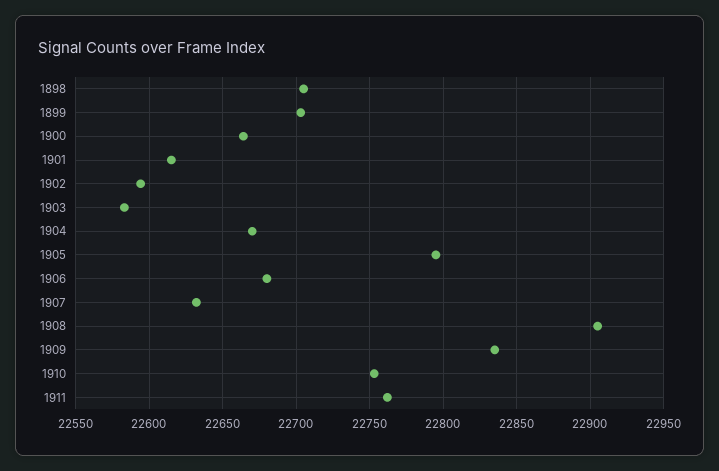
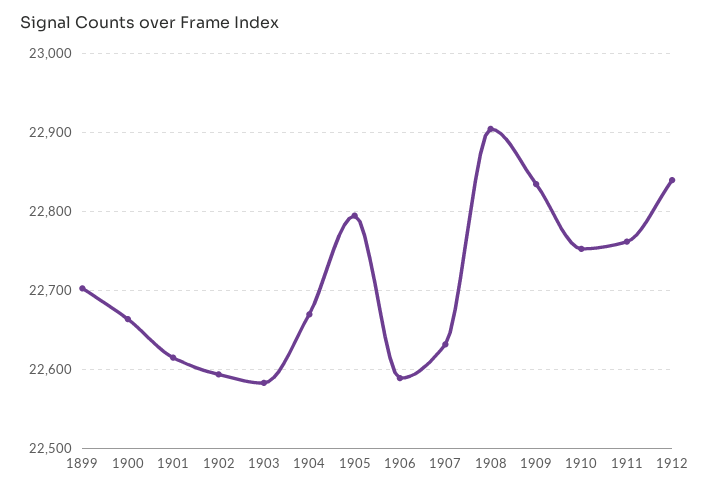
1898: 22705 -> none
1906: 22680 -> 22590
1912: none -> 22840

